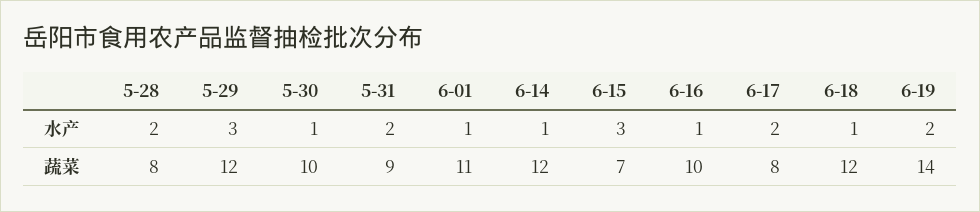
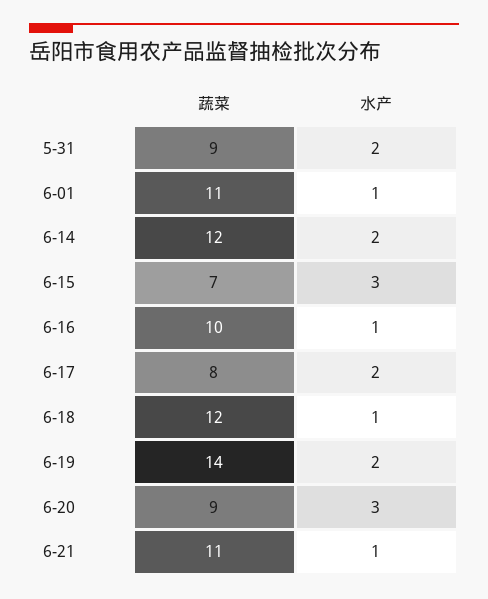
5-28, 水产: 2 -> none
5-29, 水产: 3 -> none
5-30, 水产: 1 -> none
6-14, 水产: 1 -> 2
5-28, 蔬菜: 8 -> none
5-29, 蔬菜: 12 -> none
5-30, 蔬菜: 10 -> none
6-20, 蔬菜: none -> 9
6-20, 水产: none -> 3
6-21, 蔬菜: none -> 11
6-21, 水产: none -> 1

